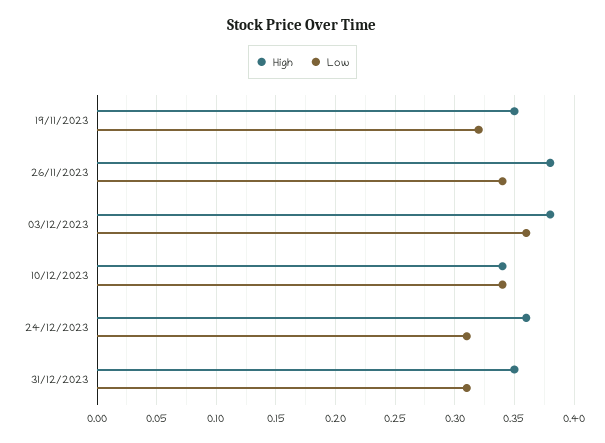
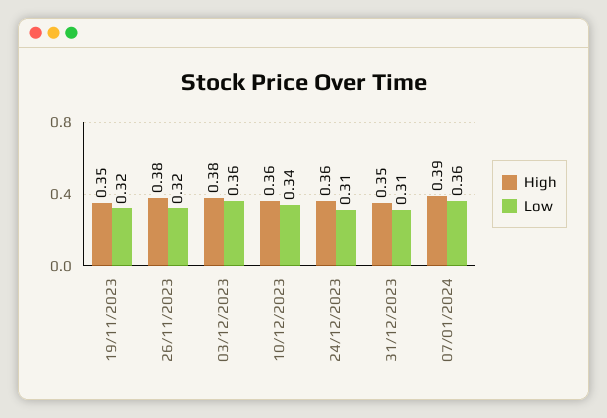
Low, 26/11/2023: 0.34 -> 0.32
High, 10/12/2023: 0.34 -> 0.36
High, 07/01/2024: none -> 0.39
Low, 07/01/2024: none -> 0.36

